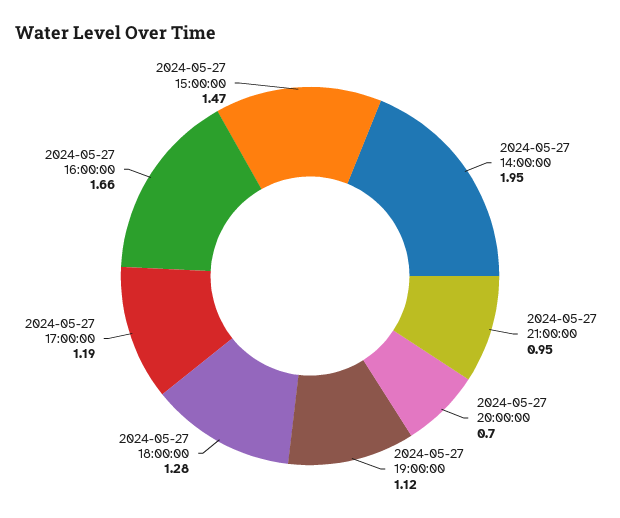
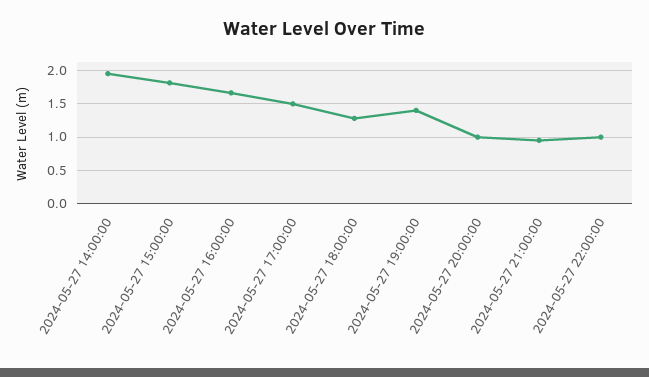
2024-05-27 20:00:00: 0.7 -> 1
2024-05-27 19:00:00: 1.12 -> 1.4
2024-05-27 17:00:00: 1.19 -> 1.5
2024-05-27 15:00:00: 1.47 -> 1.8
2024-05-27 22:00:00: none -> 1

